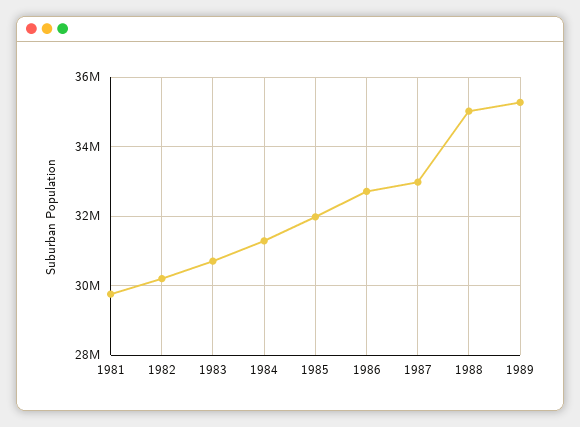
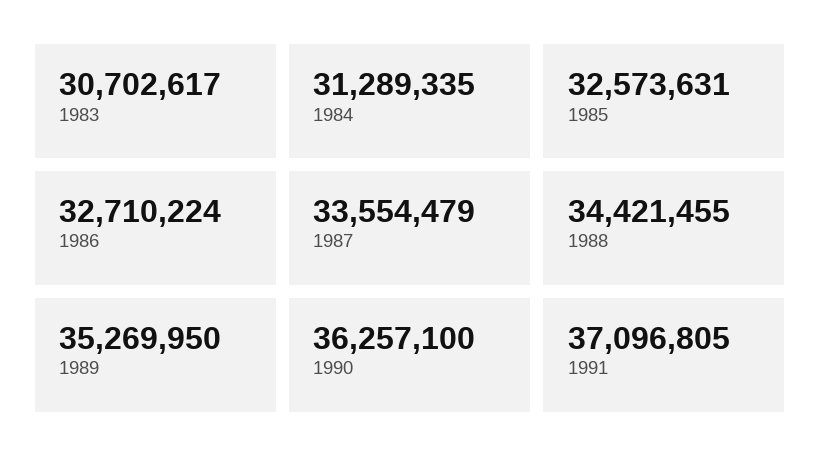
1981: 29800000 -> none
1982: 30200000 -> none
1985: 32000000 -> 32573631
1987: 33000000 -> 33554479
1988: 35000000 -> 34421455
1990: none -> 36257100
1991: none -> 37096805

